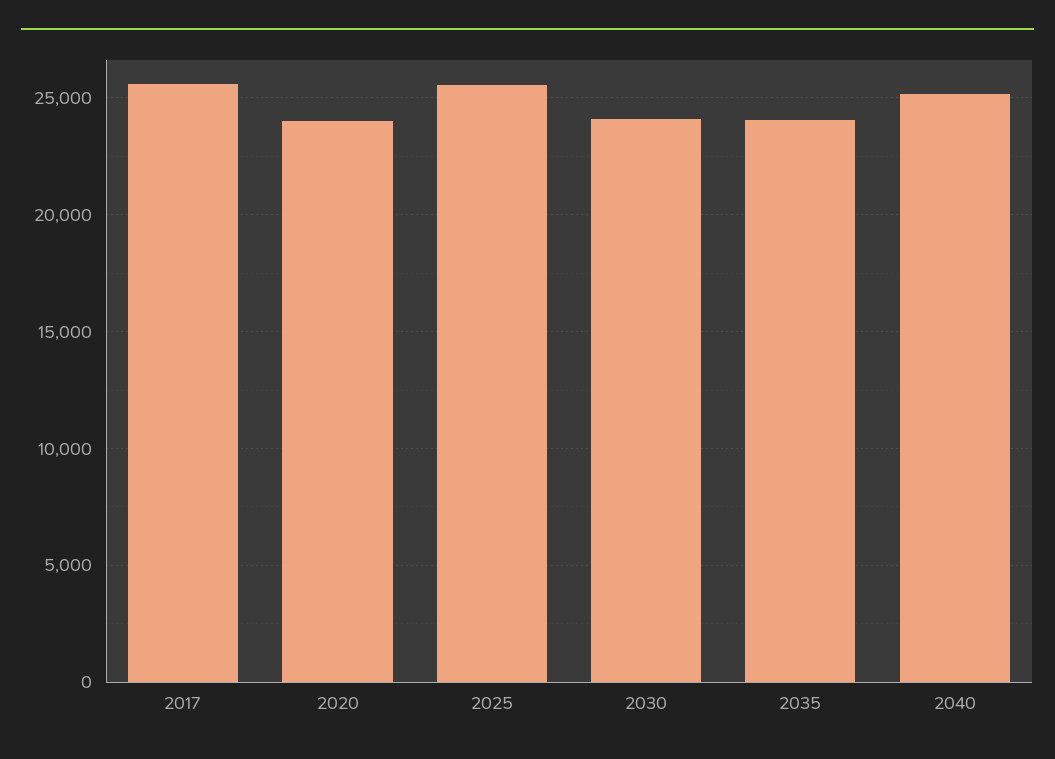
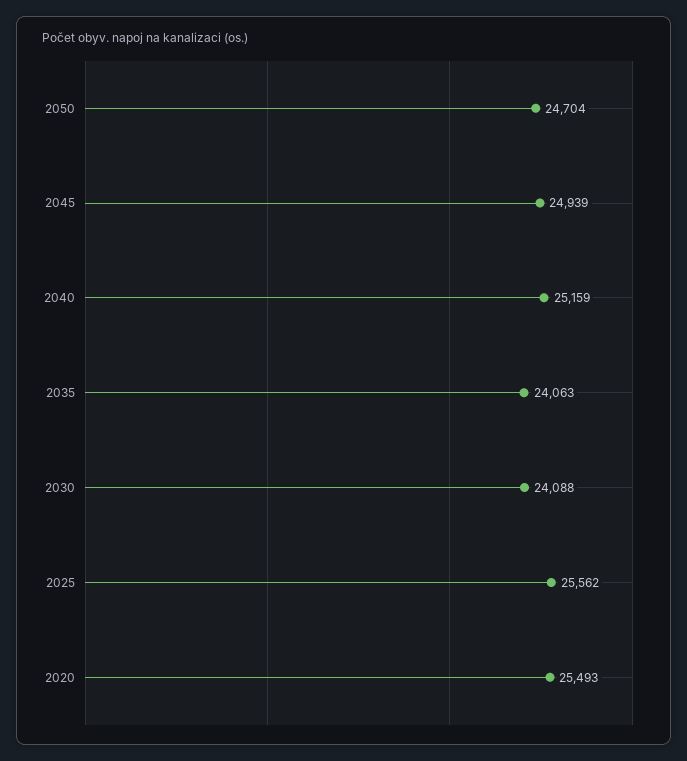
2017: 25500 -> none
2020: 24000 -> 25493
2050: none -> 24704
2045: none -> 24939

